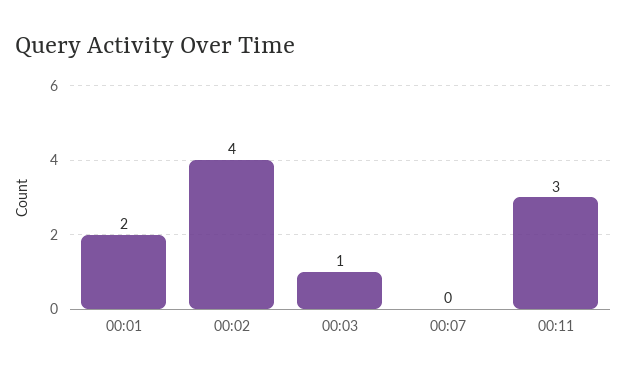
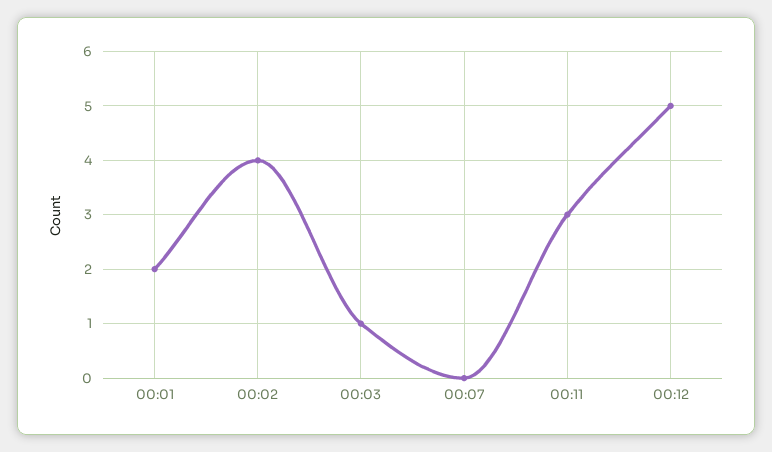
00:12: none -> 5

